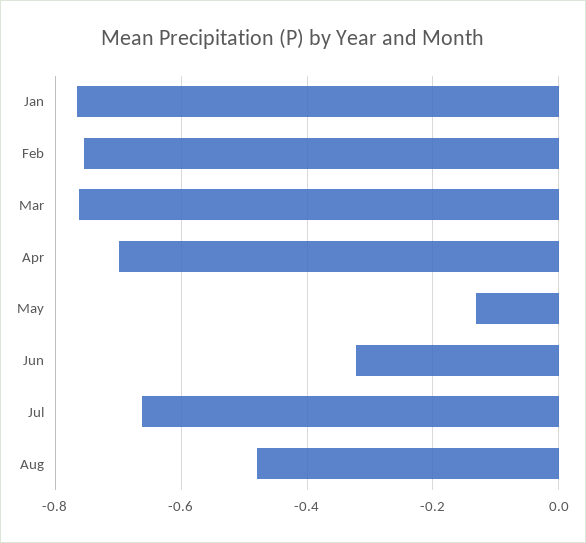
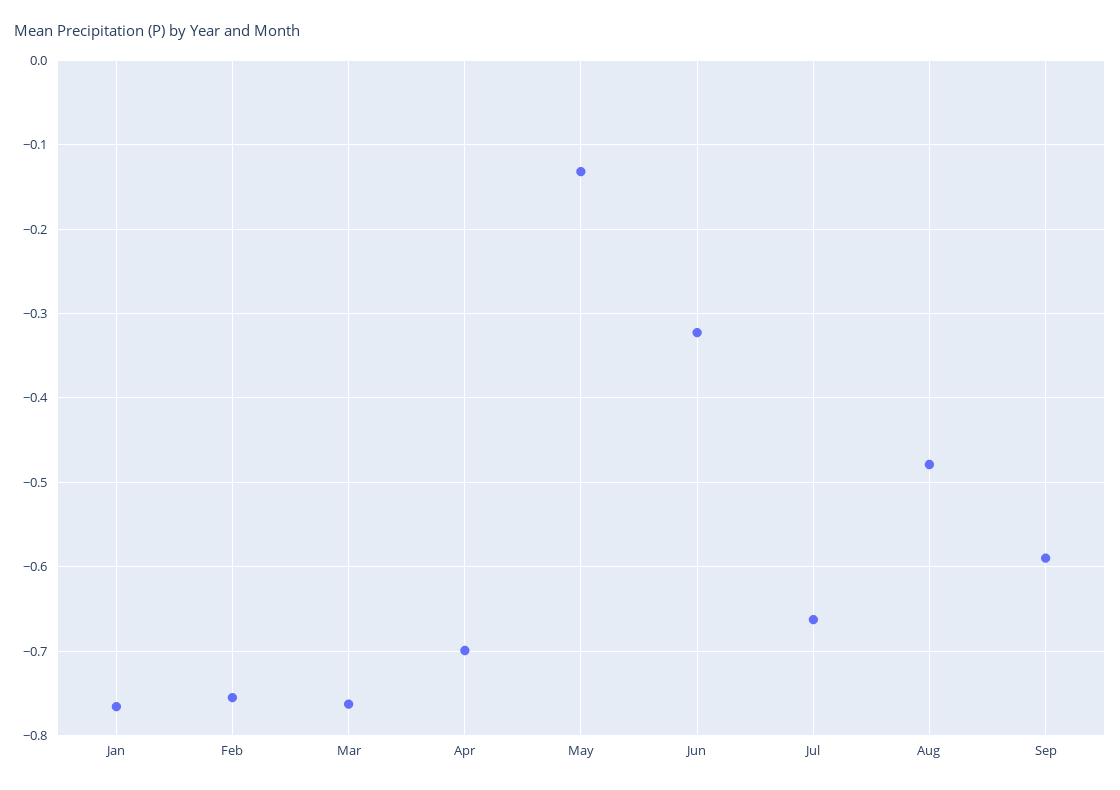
Sep: none -> -0.59

